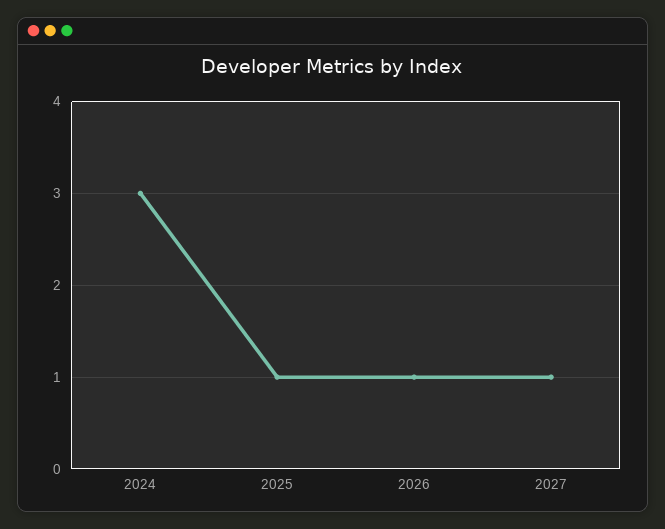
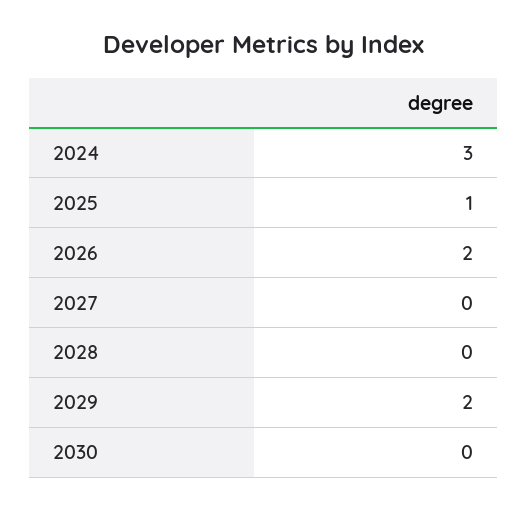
2026: 1 -> 2
2027: 1 -> 0
2028: none -> 0
2029: none -> 2
2030: none -> 0

